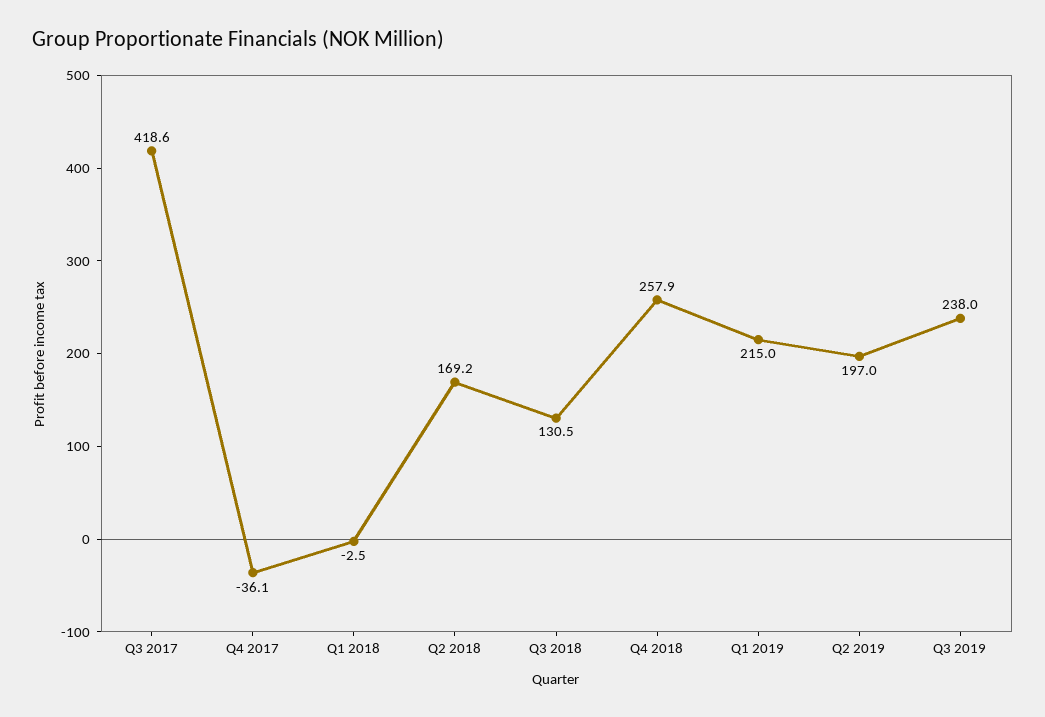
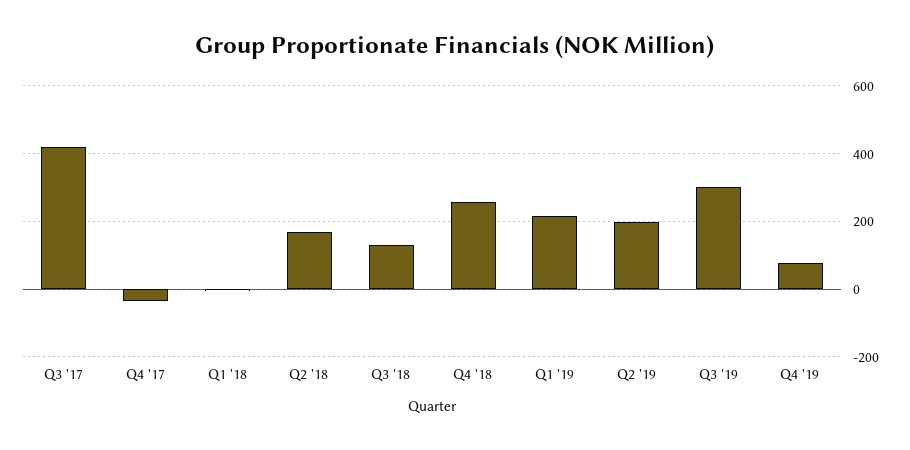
Q3 2019: 238 -> 300
Q4 '19: none -> 80

